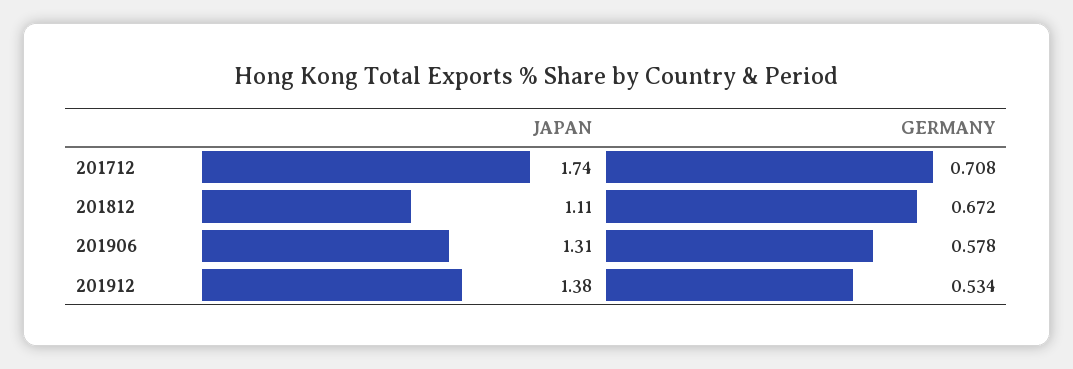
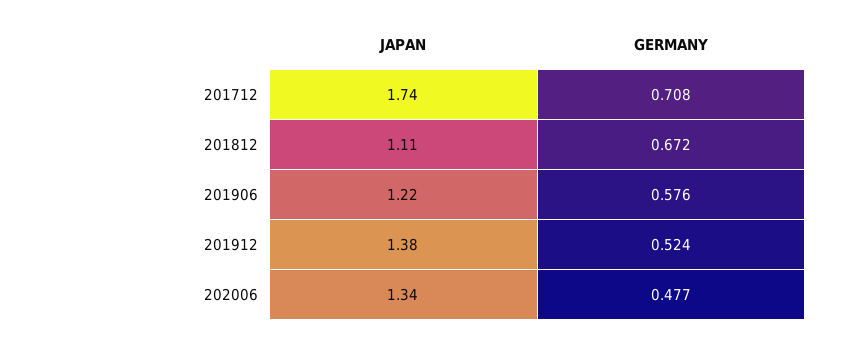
JAPAN, 201906: 1.31 -> 1.22
GERMANY, 201906: 0.578 -> 0.576
GERMANY, 201912: 0.534 -> 0.524
JAPAN, 202006: none -> 1.34
GERMANY, 202006: none -> 0.477

